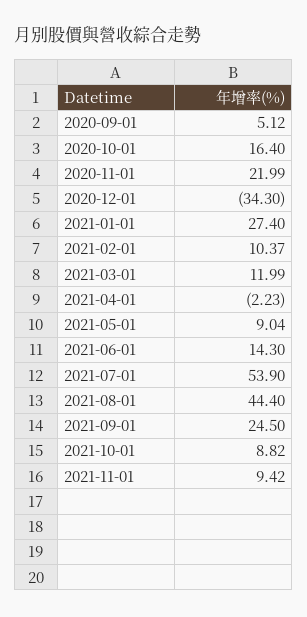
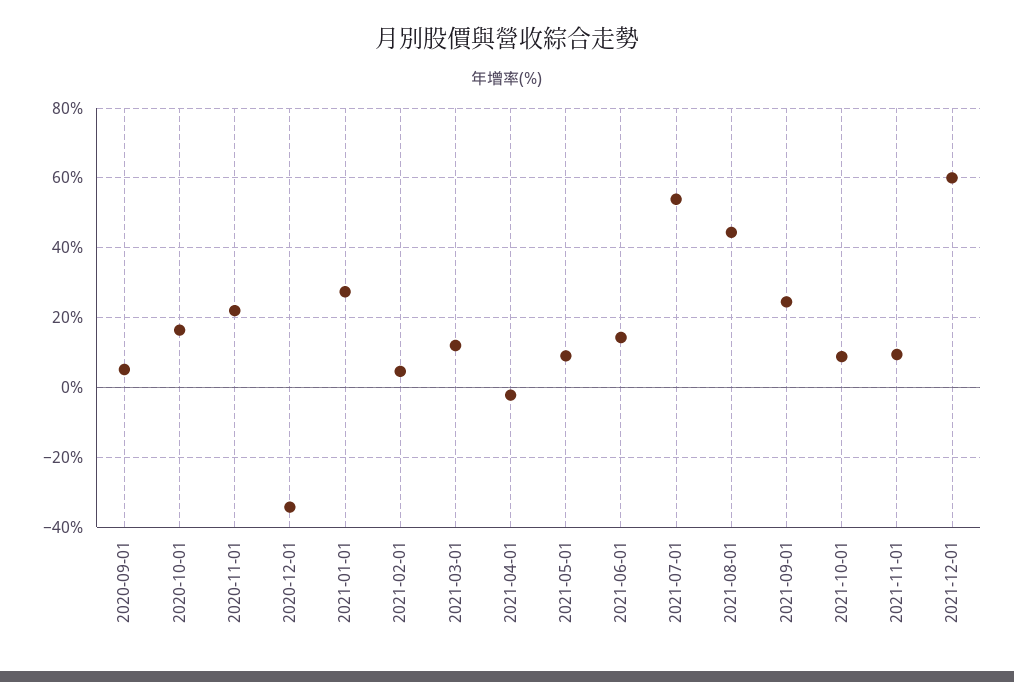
2021-02-01: 10.37 -> 4
2021-12-01: none -> 60

